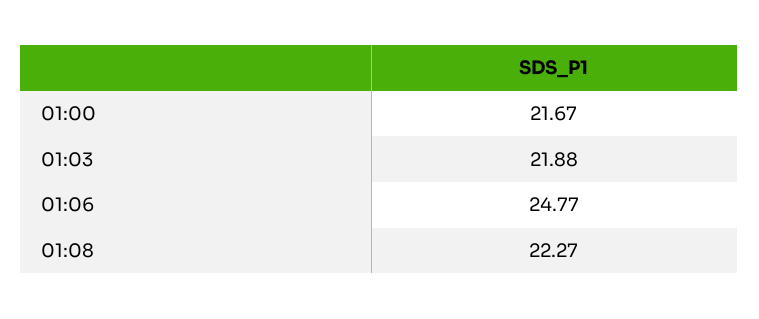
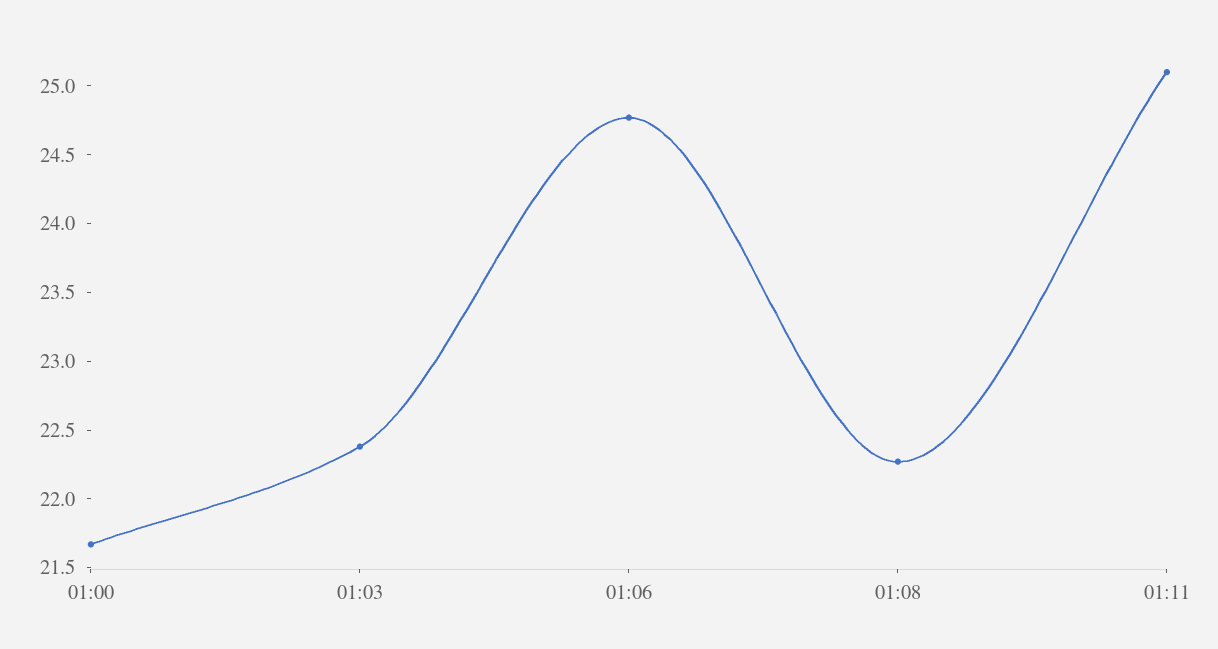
01:03: 21.88 -> 22.4
01:11: none -> 25.1

